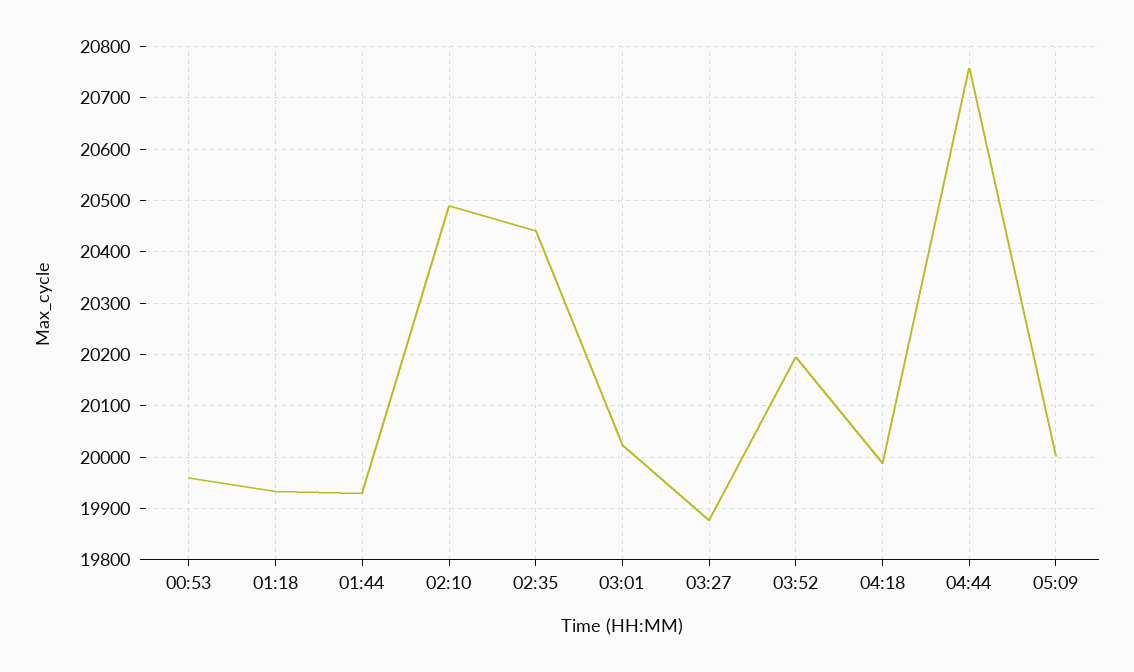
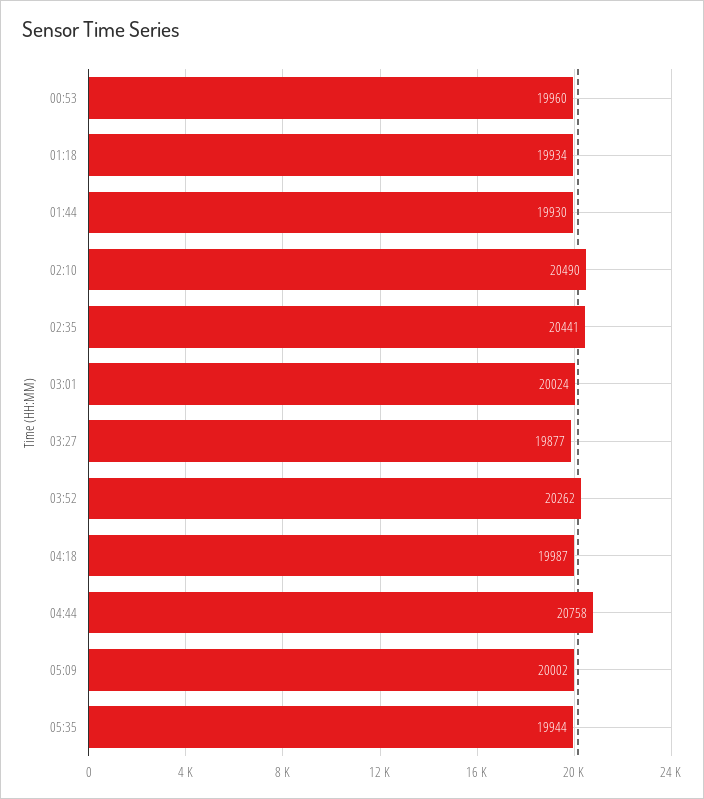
03:52: 20200 -> 20262
05:35: none -> 19944

